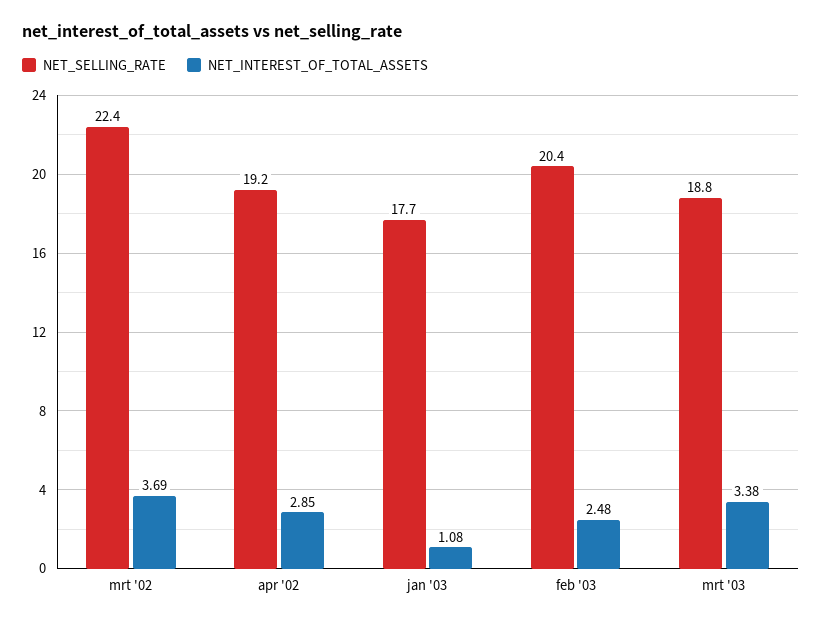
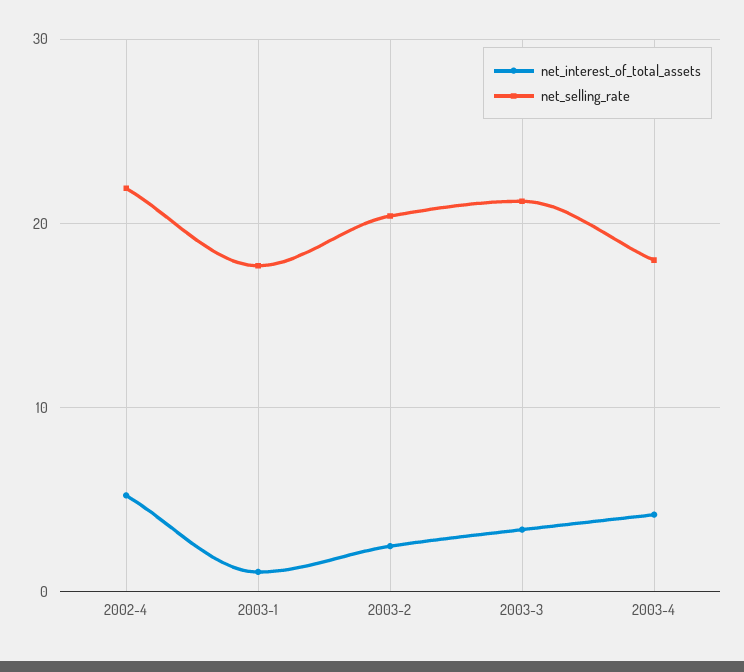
NET_SELLING_RATE, mrt '02: 22.4 -> none
NET_INTEREST_OF_TOTAL_ASSETS, mrt '02: 3.69 -> none
NET_SELLING_RATE, apr '02: 19.2 -> 22
NET_INTEREST_OF_TOTAL_ASSETS, apr '02: 2.85 -> 5
NET_SELLING_RATE, mrt '03: 18.8 -> 21
NET_INTEREST_OF_TOTAL_ASSETS, 2003-4: none -> 4
NET_SELLING_RATE, 2003-4: none -> 18

